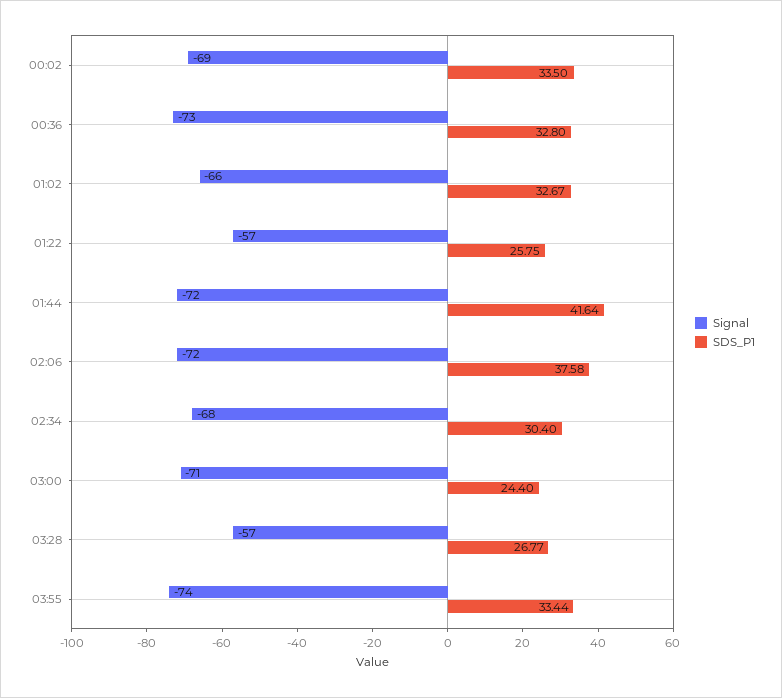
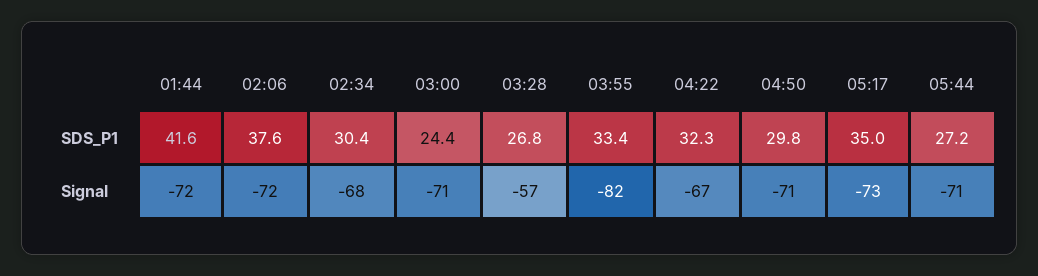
Signal, 00:02: -69 -> none
SDS_P1, 00:02: 33.5 -> none
Signal, 00:36: -73 -> none
SDS_P1, 00:36: 32.8 -> none
Signal, 01:02: -66 -> none
SDS_P1, 01:02: 32.67 -> none
Signal, 01:22: -57 -> none
SDS_P1, 01:22: 25.75 -> none
Signal, 03:55: -74 -> -82
SDS_P1, 04:22: none -> 32.3
SDS_P1, 04:50: none -> 29.8
SDS_P1, 05:17: none -> 35
SDS_P1, 05:44: none -> 27.2
Signal, 04:22: none -> -67
Signal, 04:50: none -> -71
Signal, 05:17: none -> -73
Signal, 05:44: none -> -71

